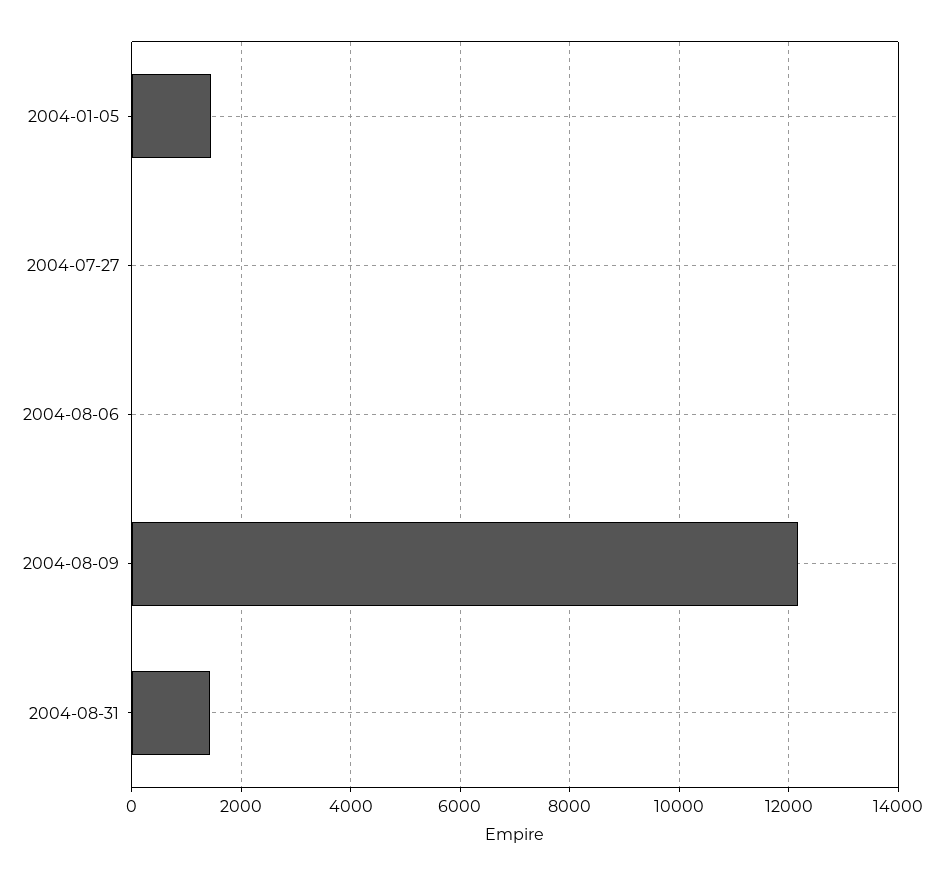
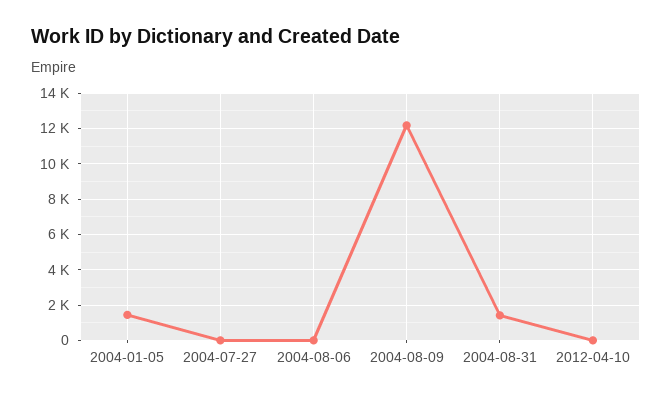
2012-04-10: none -> 0

